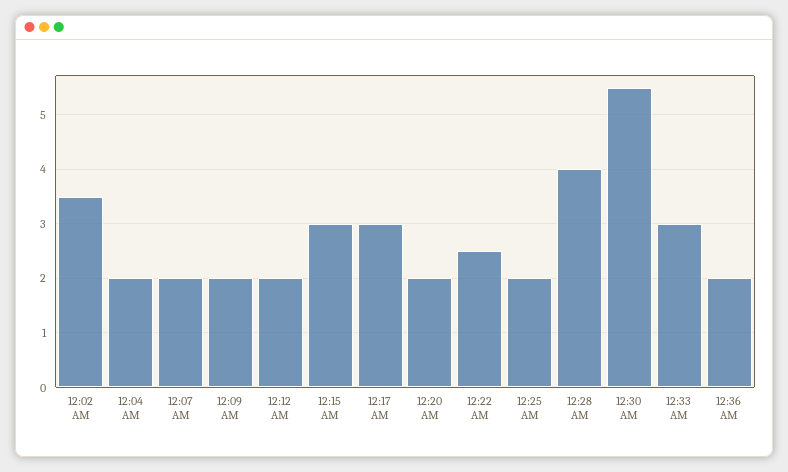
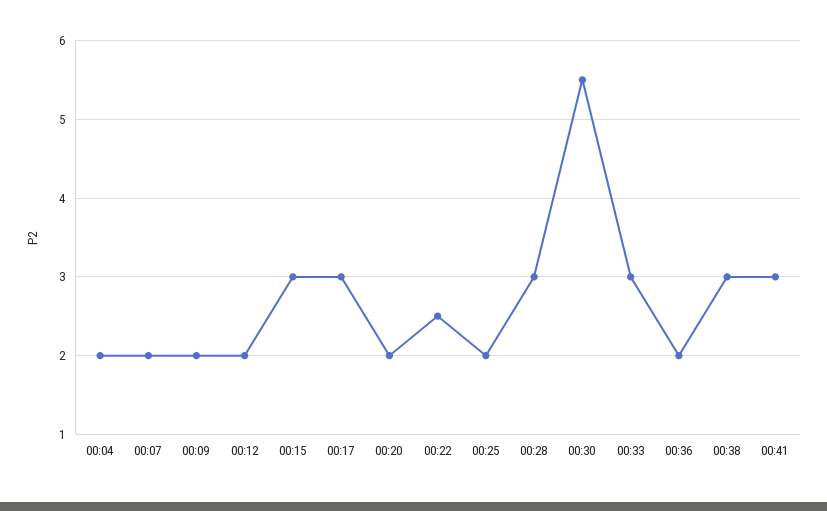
12:02 AM: 3.5 -> none
12:28 AM: 4 -> 3
00:38: none -> 3
00:41: none -> 3

